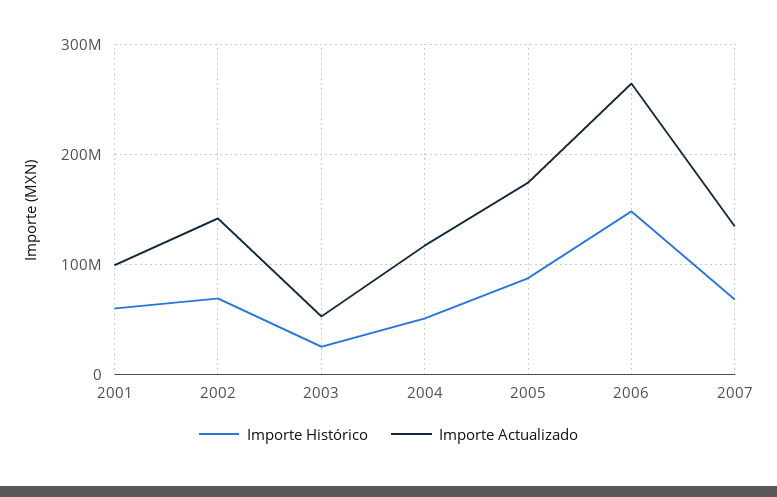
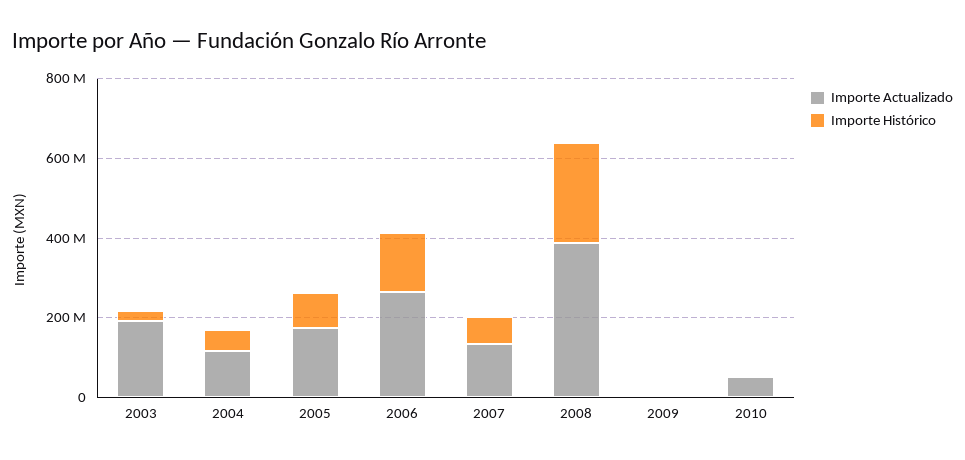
Importe Histórico, 2001: 60000000 -> none
Importe Actualizado, 2001: 100000000 -> none
Importe Histórico, 2002: 70000000 -> none
Importe Actualizado, 2002: 140000000 -> none
Importe Actualizado, 2003: 50000000 -> 200000000
Importe Actualizado, 2008: none -> 400000000
Importe Histórico, 2008: none -> 250000000
Importe Actualizado, 2009: none -> 0
Importe Histórico, 2009: none -> 0
Importe Actualizado, 2010: none -> 50000000
Importe Histórico, 2010: none -> 0

